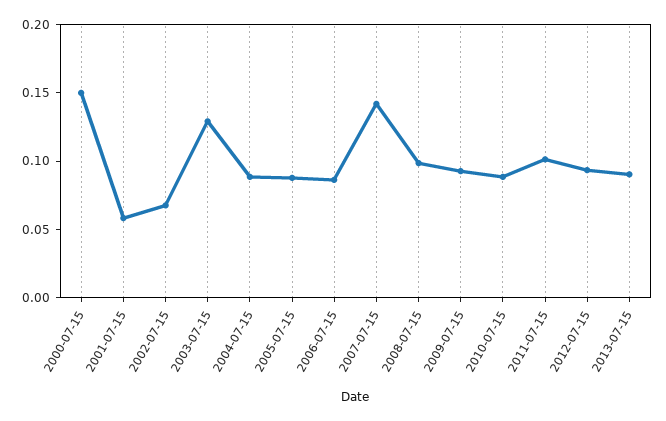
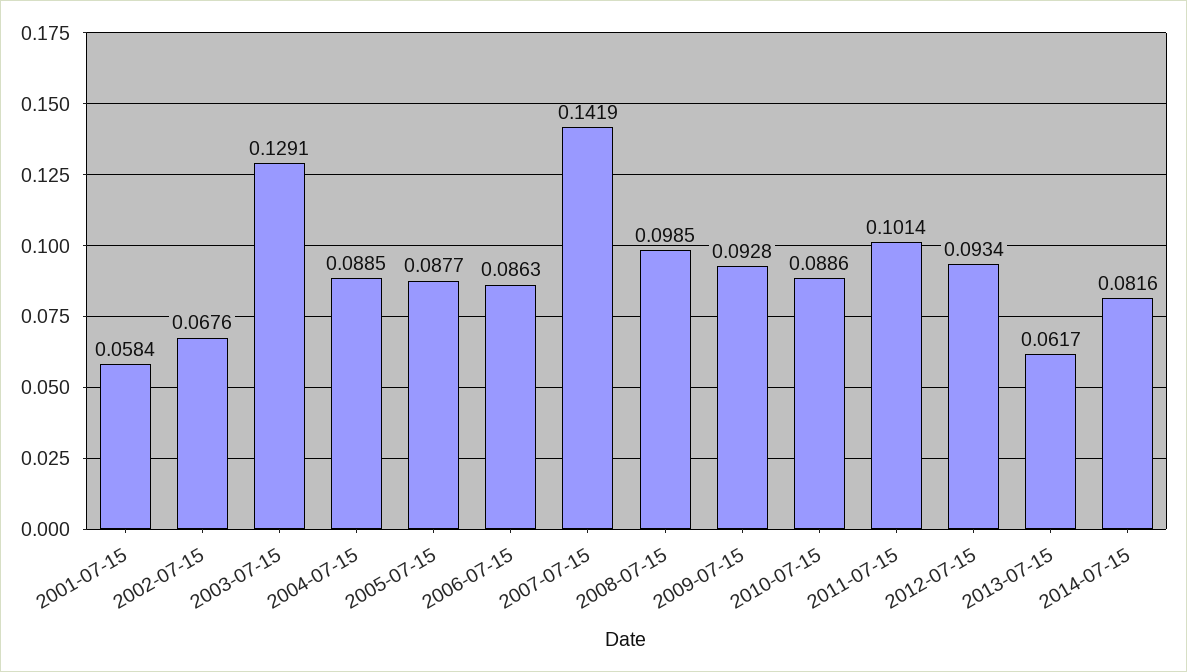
2000-07-15: 0.15 -> none
2013-07-15: 0.09 -> 0.0617
2014-07-15: none -> 0.0816

